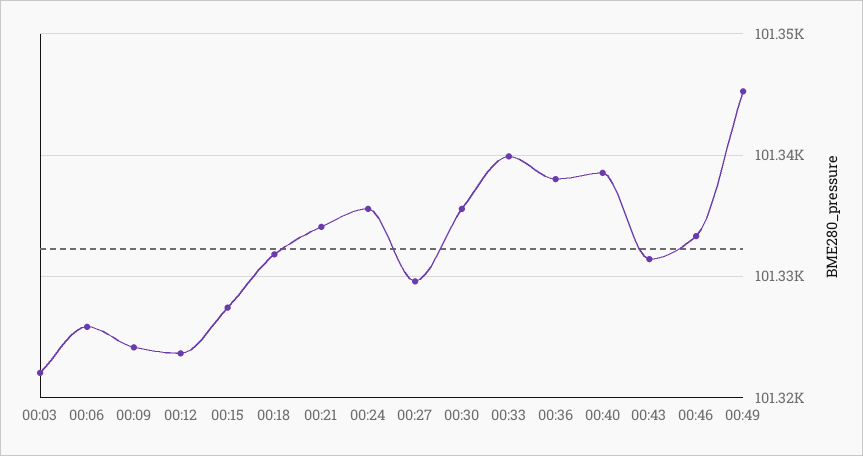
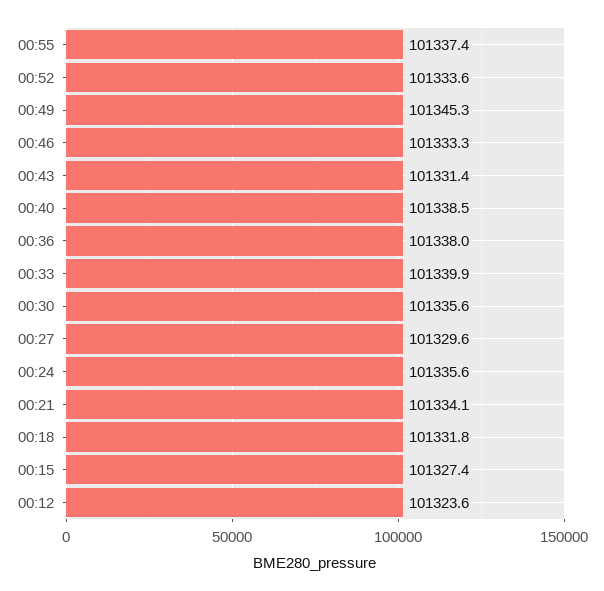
00:03: 101322 -> none
00:06: 101326 -> none
00:09: 101324 -> none
00:55: none -> 101337.4
00:52: none -> 101333.6

